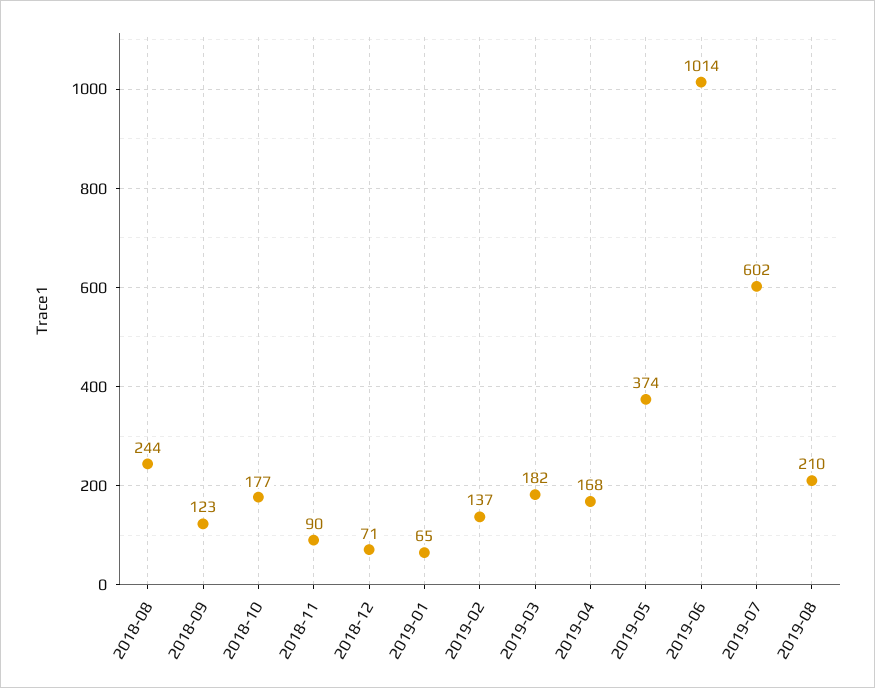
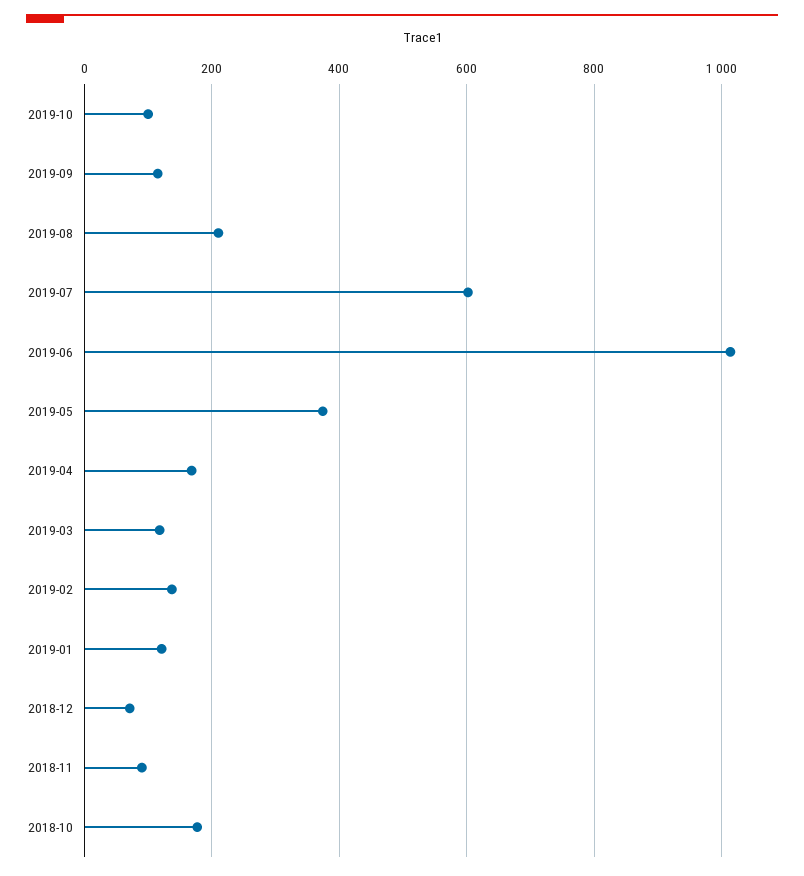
2018-08: 244 -> none
2018-09: 123 -> none
2019-01: 65 -> 120
2019-03: 182 -> 120
2019-10: none -> 100
2019-09: none -> 120

